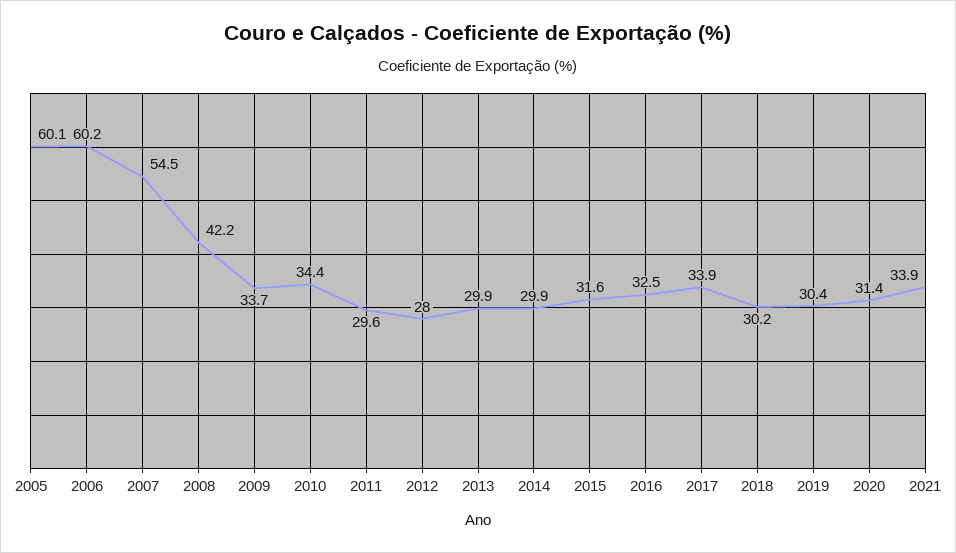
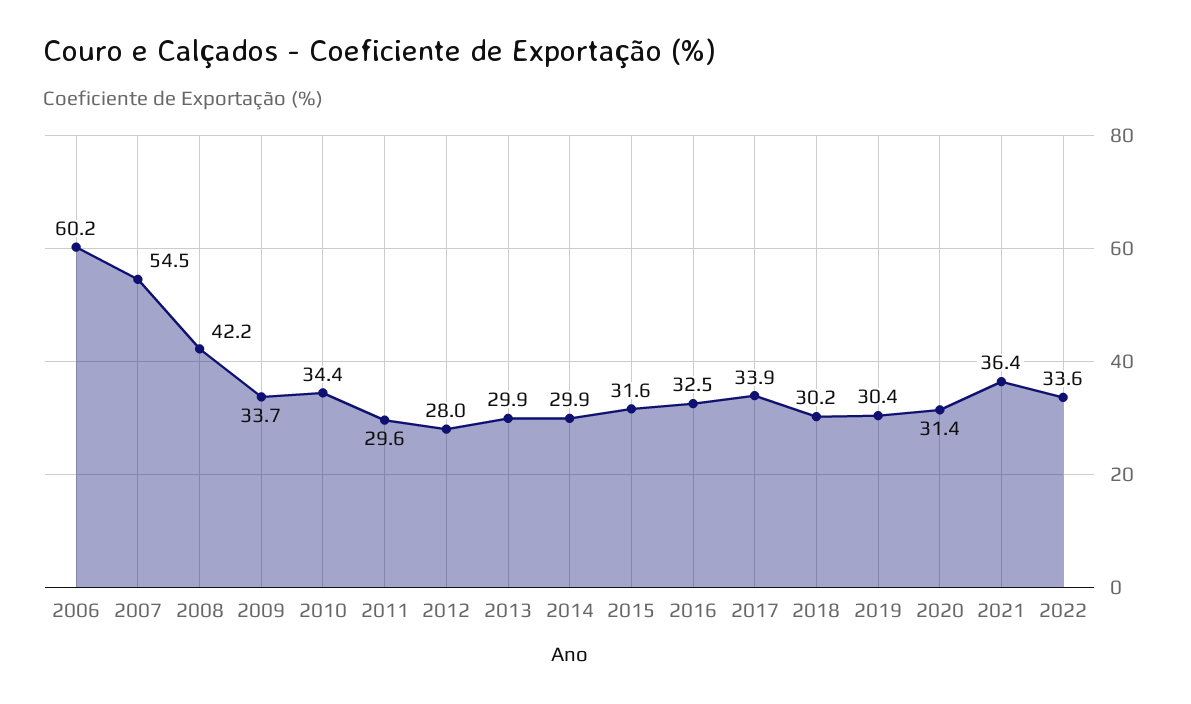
2005: 60.1 -> none
2021: 33.9 -> 36.4
2022: none -> 33.6

